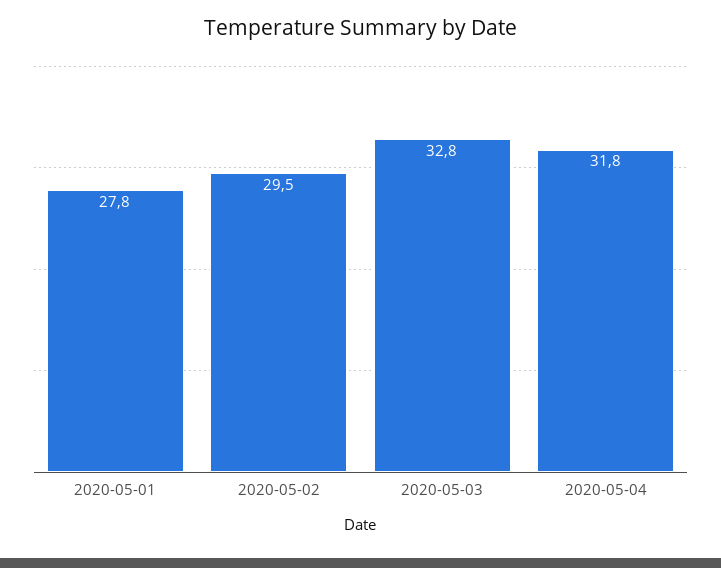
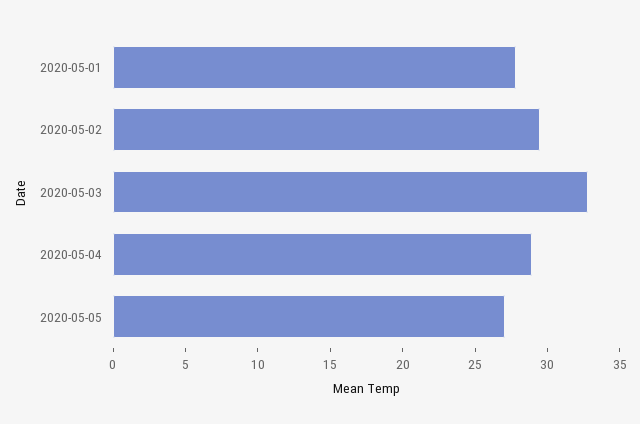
2020-05-04: 31.8 -> 29
2020-05-05: none -> 27

